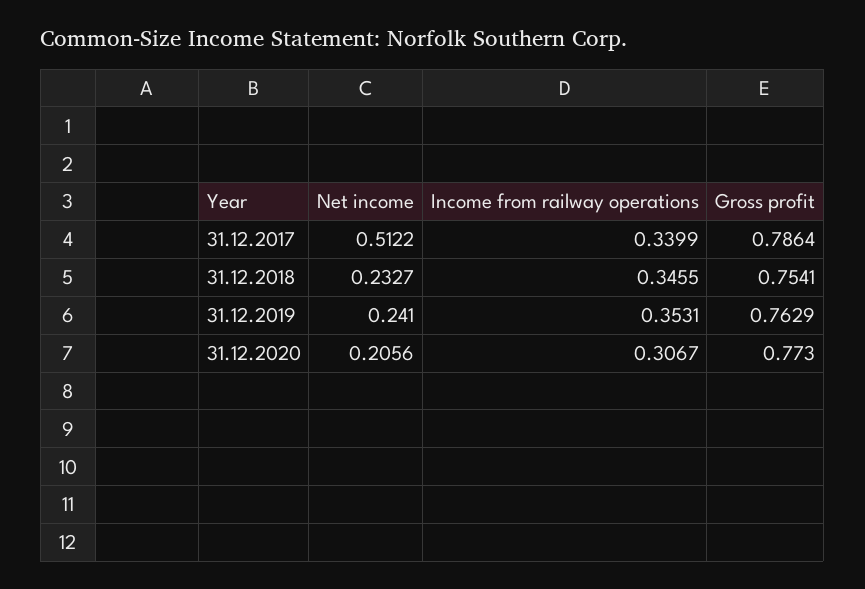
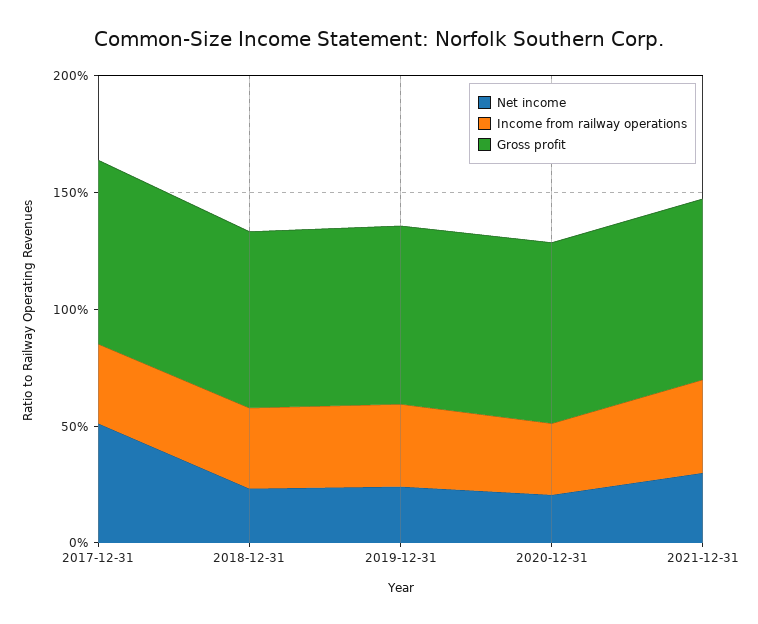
Net income, 2021-12-31: none -> 0.3
Income from railway operations, 2021-12-31: none -> 0.4
Gross profit, 2021-12-31: none -> 0.8

